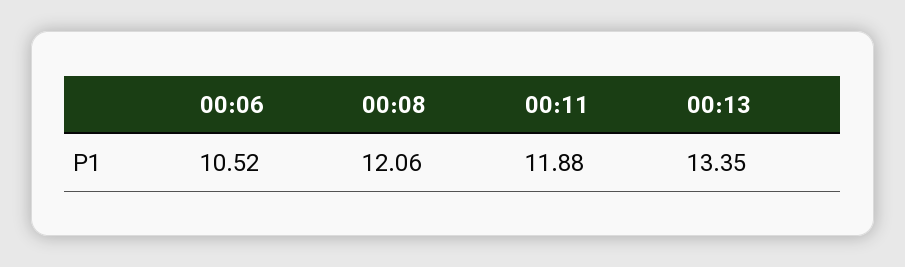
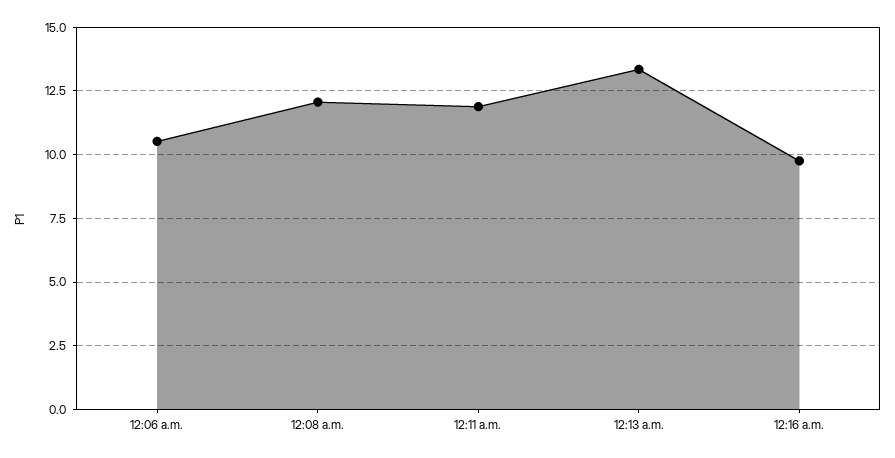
12:16 a.m.: none -> 9.75

